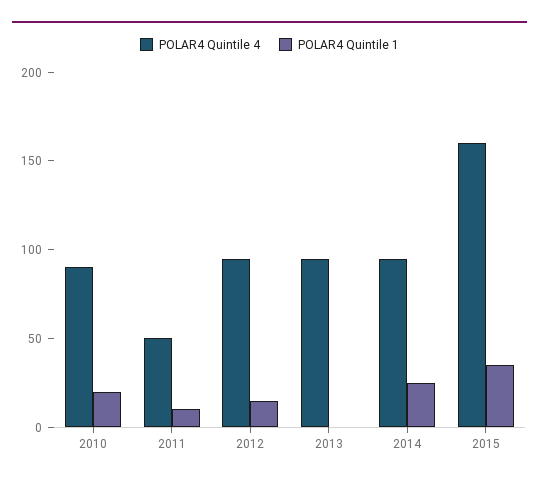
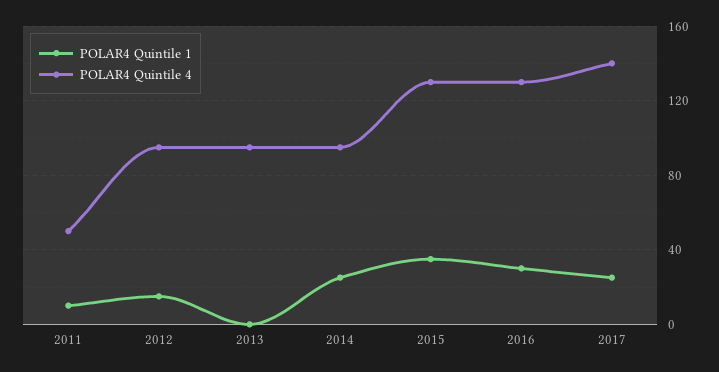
POLAR4 Quintile 4, 2010: 90 -> none
POLAR4 Quintile 1, 2010: 20 -> none
POLAR4 Quintile 4, 2015: 160 -> 130
POLAR4 Quintile 1, 2016: none -> 30
POLAR4 Quintile 4, 2016: none -> 130
POLAR4 Quintile 1, 2017: none -> 25
POLAR4 Quintile 4, 2017: none -> 140

